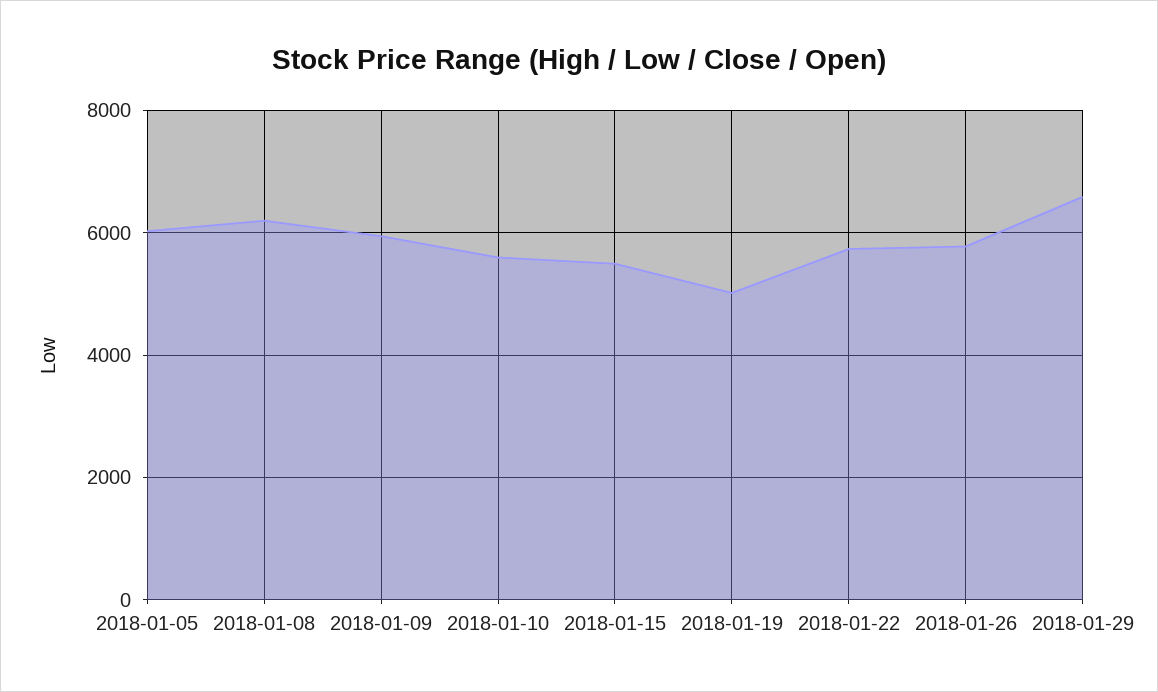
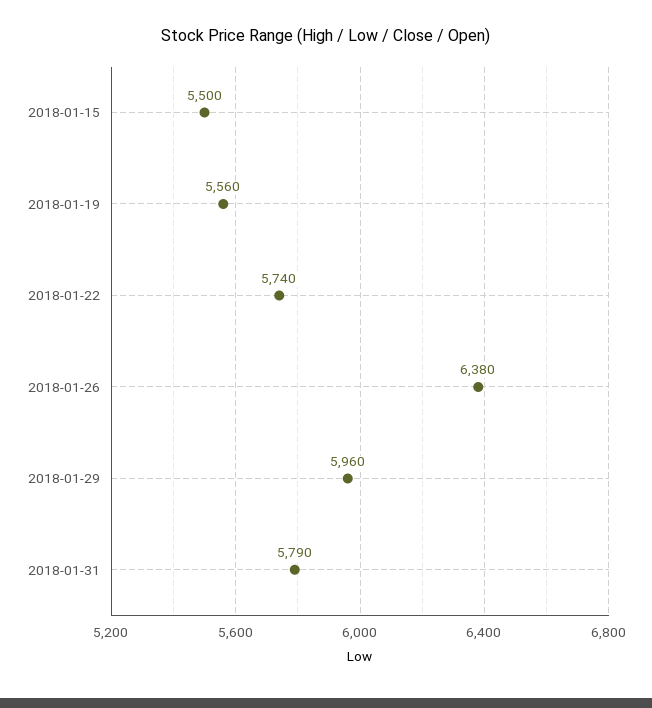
2018-01-05: 6000 -> none
2018-01-08: 6200 -> none
2018-01-09: 6000 -> none
2018-01-10: 5600 -> none
2018-01-19: 5000 -> 5560
2018-01-26: 5800 -> 6380
2018-01-29: 6600 -> 5960
2018-01-31: none -> 5790

